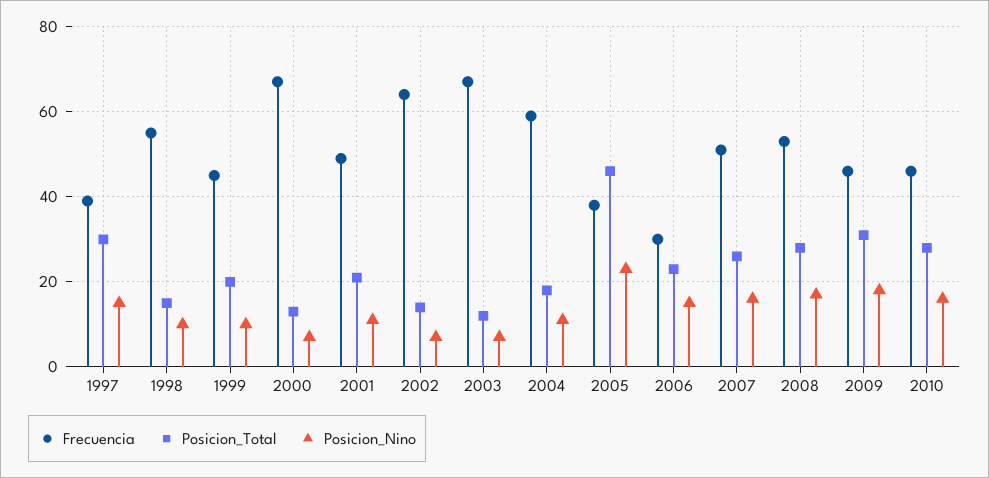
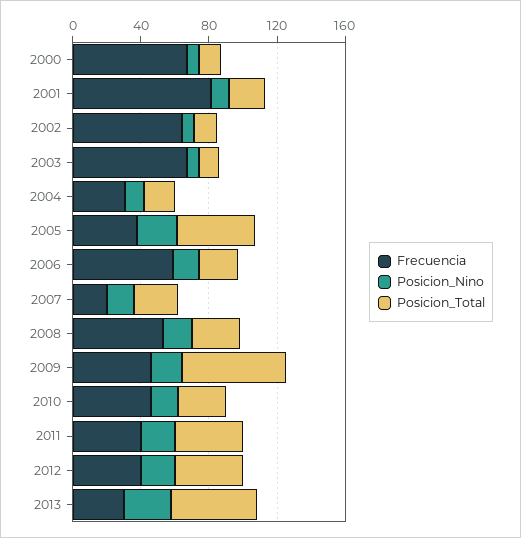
Frecuencia, 1997: 40 -> none
Posicion_Total, 1997: 30 -> none
Posicion_Nino, 1997: 15 -> none
Frecuencia, 1998: 55 -> none
Posicion_Total, 1998: 15 -> none
Posicion_Nino, 1998: 10 -> none
Frecuencia, 1999: 45 -> none
Posicion_Total, 1999: 20 -> none
Posicion_Nino, 1999: 10 -> none
Frecuencia, 2001: 50 -> 80
Frecuencia, 2004: 60 -> 30
Frecuencia, 2006: 30 -> 60
Frecuencia, 2007: 50 -> 20
Posicion_Total, 2009: 30 -> 60
Frecuencia, 2011: none -> 40
Posicion_Nino, 2011: none -> 20
Posicion_Total, 2011: none -> 40
Frecuencia, 2012: none -> 40
Posicion_Nino, 2012: none -> 20
Posicion_Total, 2012: none -> 40
Frecuencia, 2013: none -> 30
Posicion_Nino, 2013: none -> 30
Posicion_Total, 2013: none -> 50

